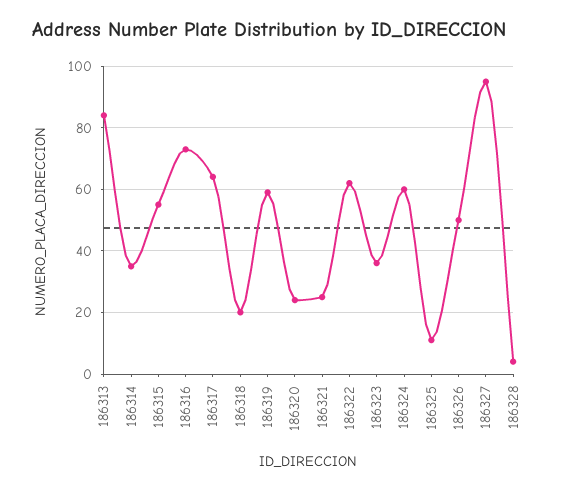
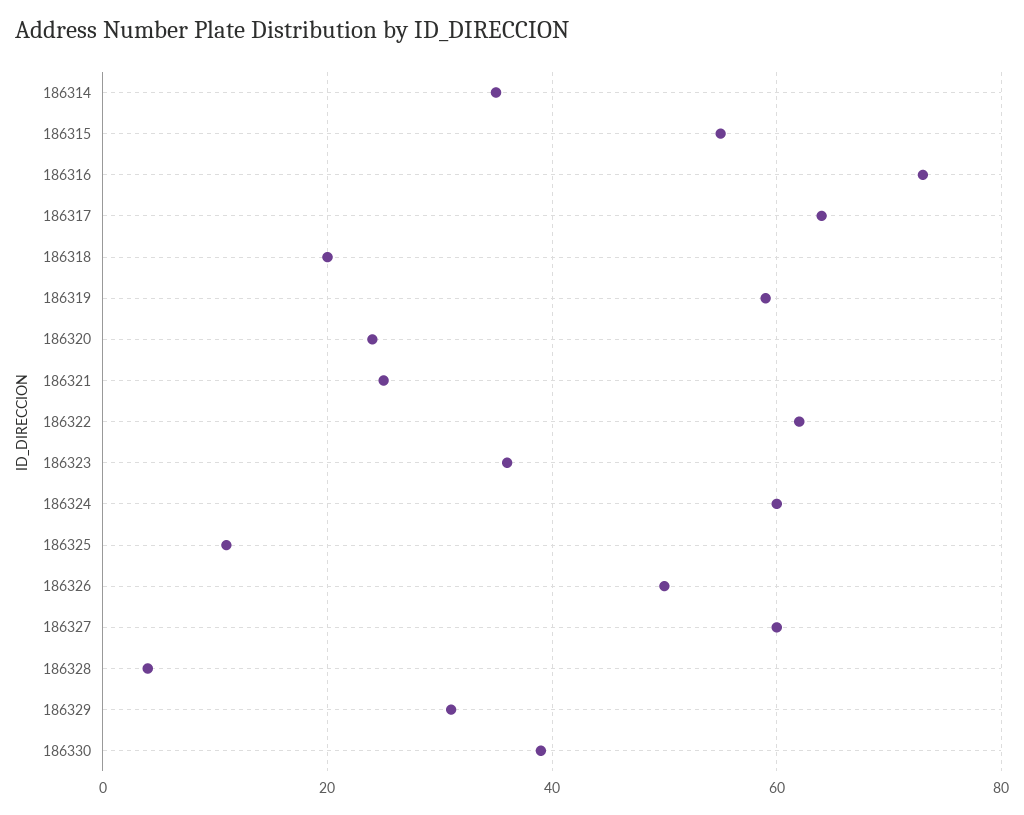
186313: 85 -> none
186327: 95 -> 60
186329: none -> 30
186330: none -> 40

